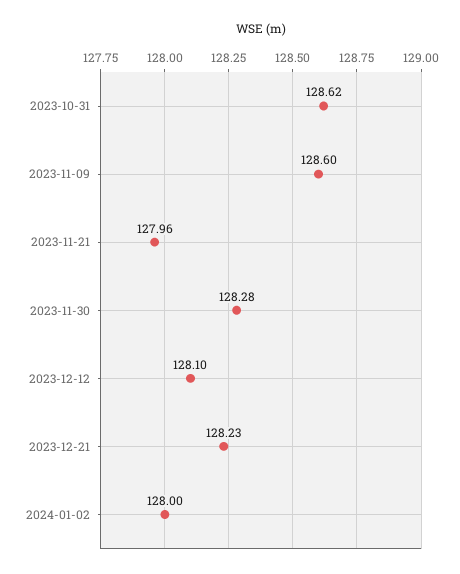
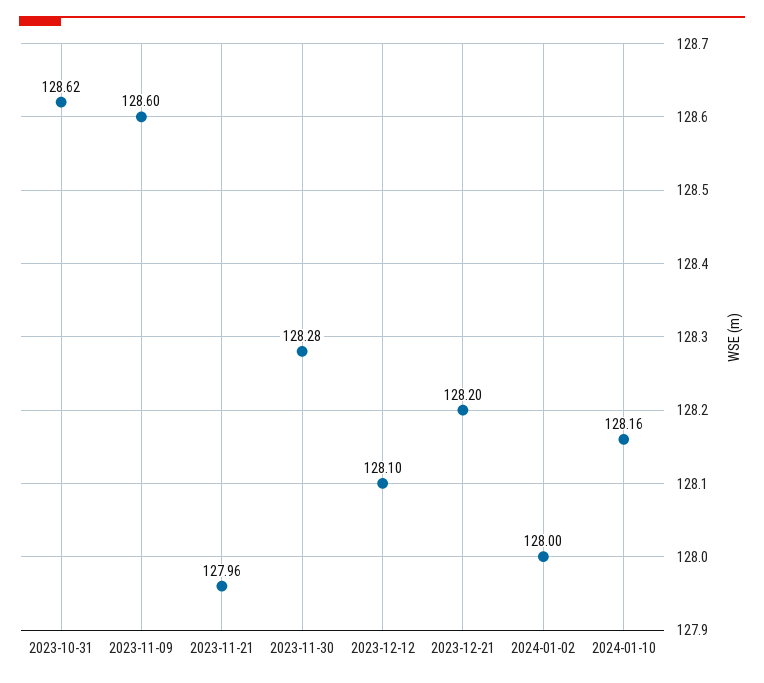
2023-12-21: 128.23 -> 128.2
2024-01-10: none -> 128.16

